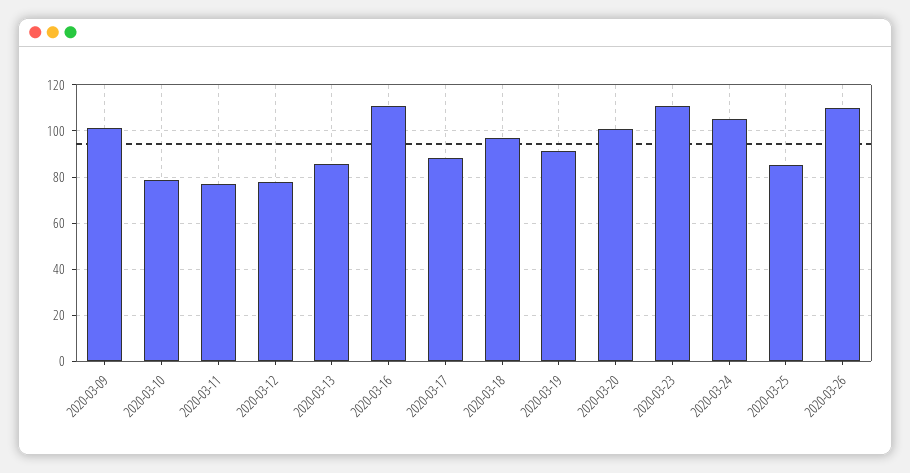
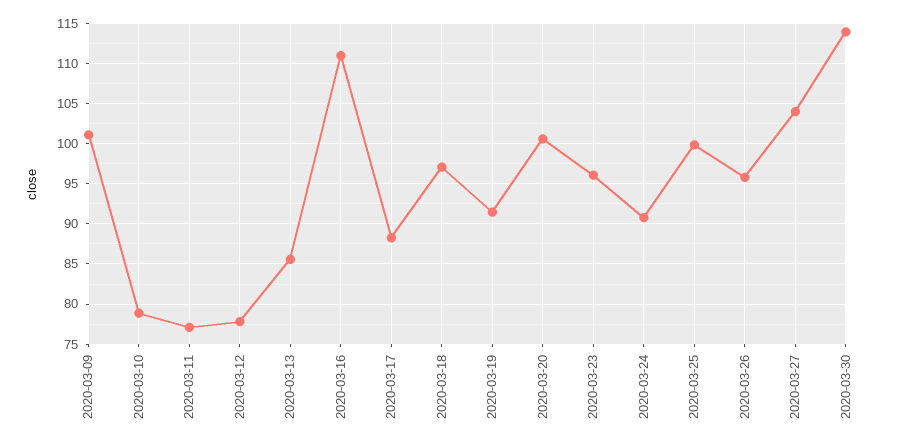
2020-03-23: 110 -> 96
2020-03-24: 105 -> 91
2020-03-25: 85 -> 100
2020-03-26: 110 -> 96
2020-03-27: none -> 104
2020-03-30: none -> 114

